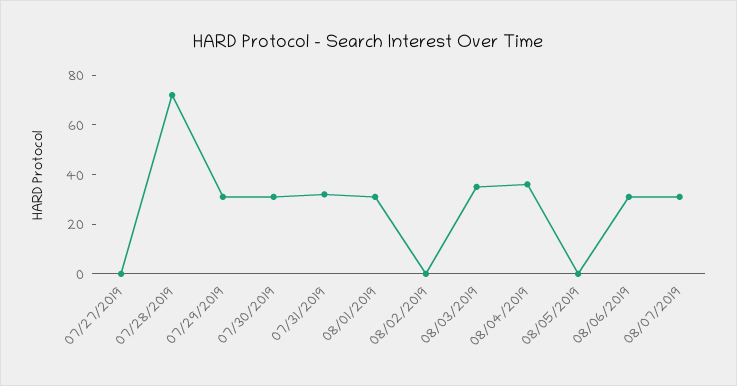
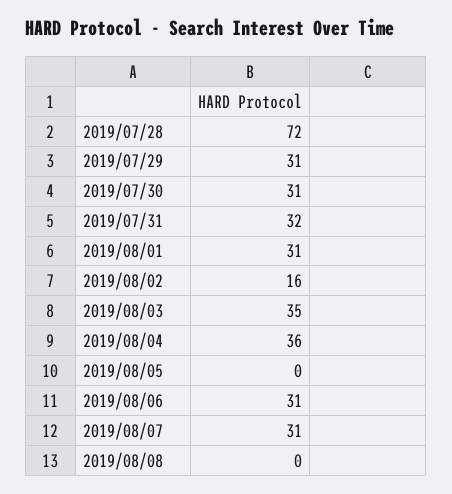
07/27/2019: 0 -> none
08/02/2019: 0 -> 16
2019/08/08: none -> 0

